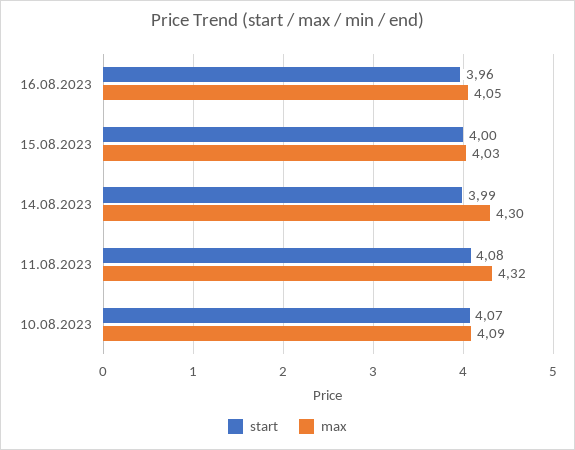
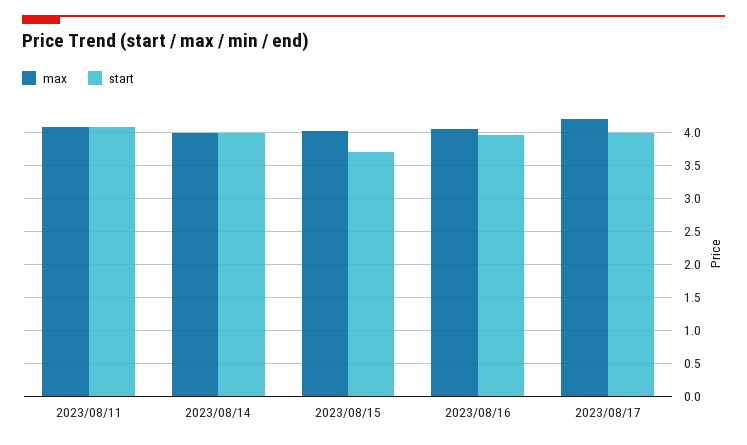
start, 15.08.2023: 4 -> 3.7
max, 14.08.2023: 4.3 -> 4
max, 11.08.2023: 4.32 -> 4.1
start, 10.08.2023: 4.07 -> none
max, 10.08.2023: 4.09 -> none
max, 2023/08/17: none -> 4.2
start, 2023/08/17: none -> 4

